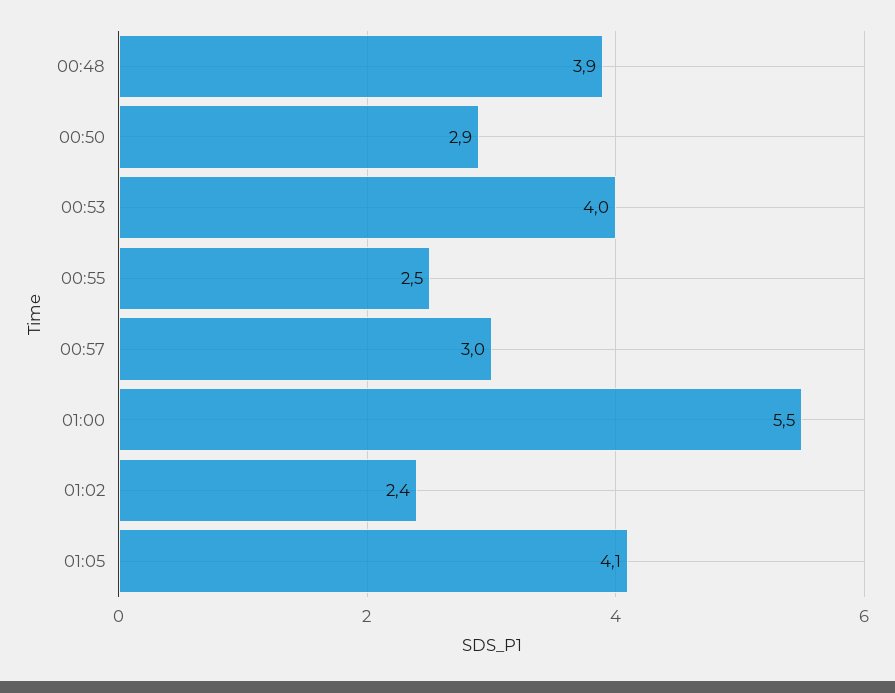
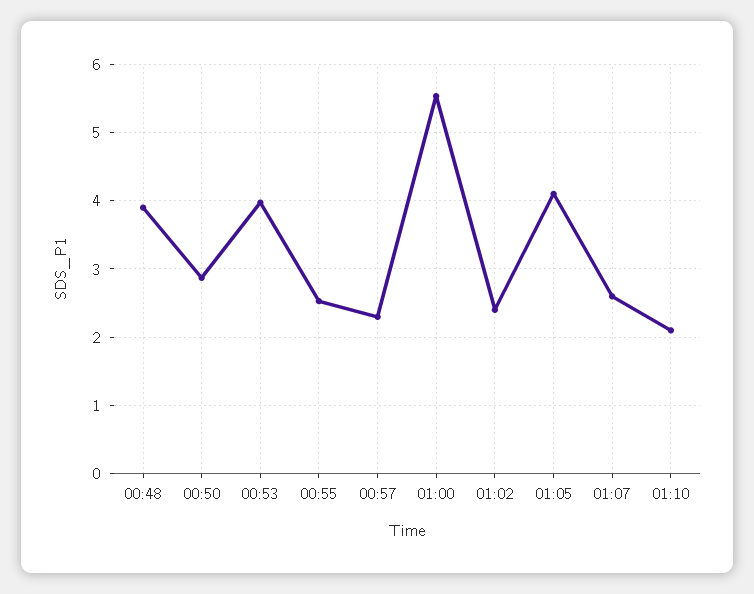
00:57: 3 -> 2.3
01:07: none -> 2.6
01:10: none -> 2.1

